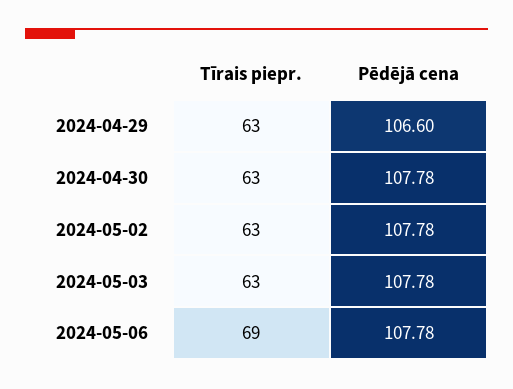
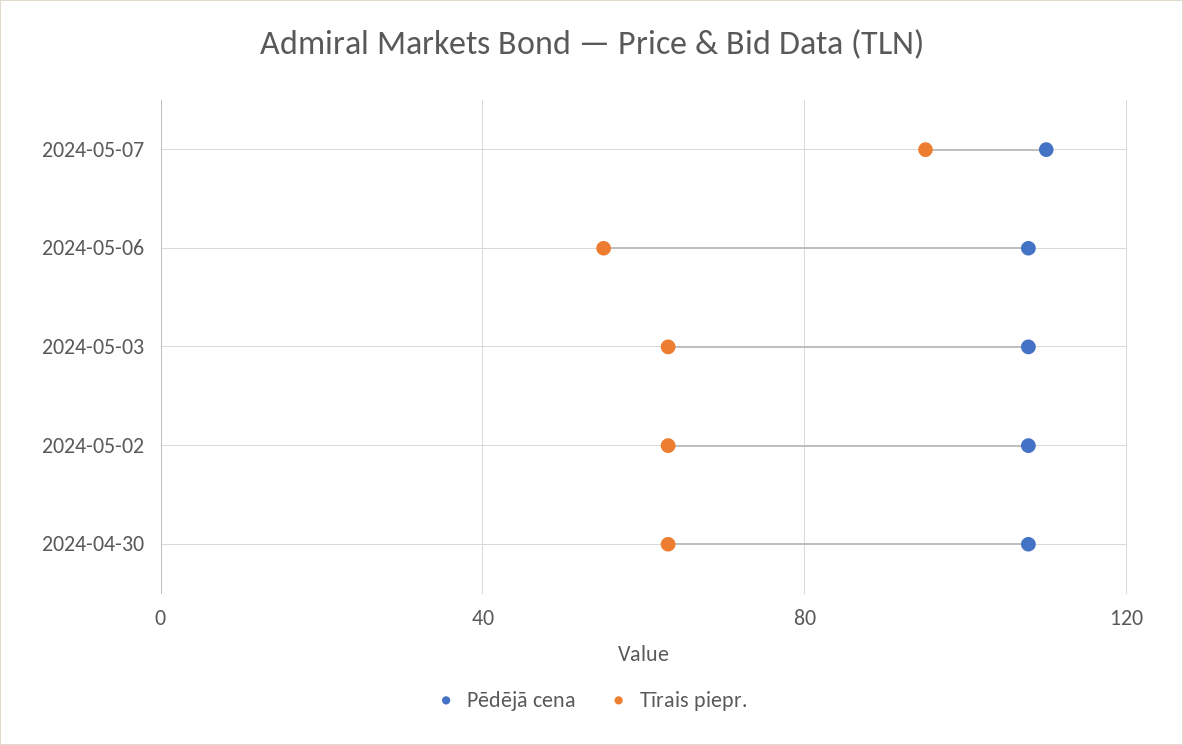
Tīrais piepr., 2024-04-29: 63 -> none
Pēdējā cena, 2024-04-29: 106.6 -> none
Tīrais piepr., 2024-05-06: 69 -> 55
Pēdējā cena, 2024-05-07: none -> 110
Tīrais piepr., 2024-05-07: none -> 95

